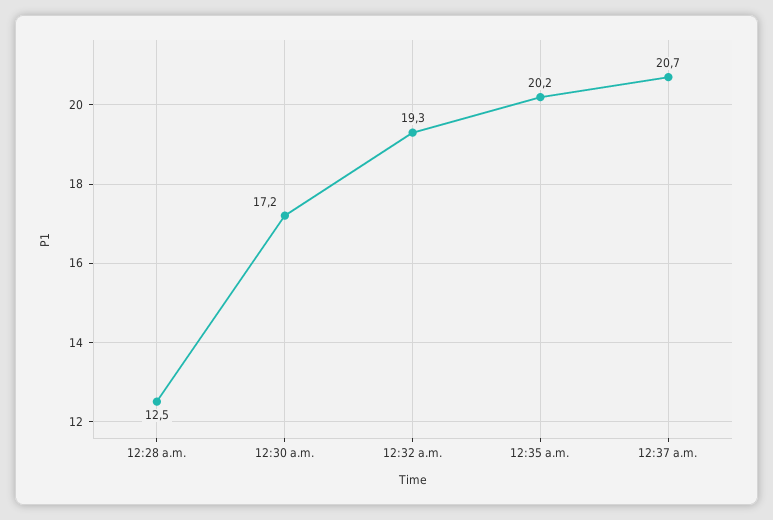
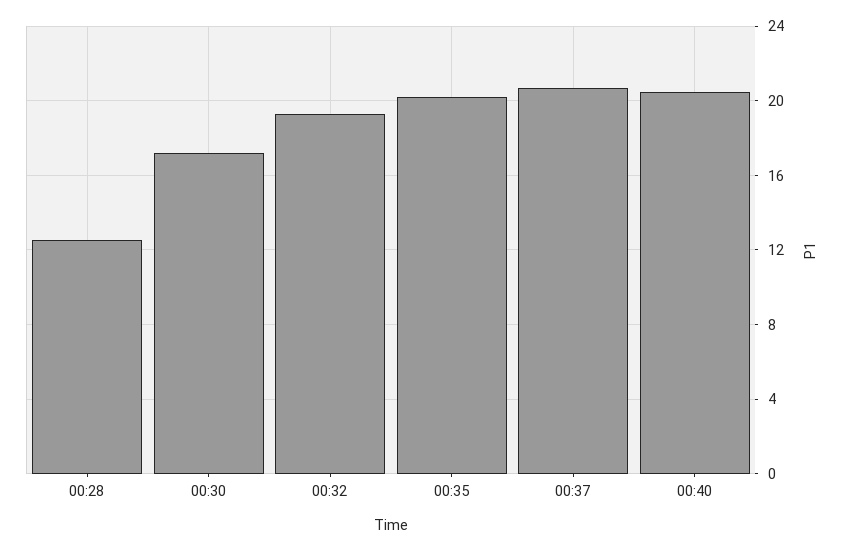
00:40: none -> 20.5

